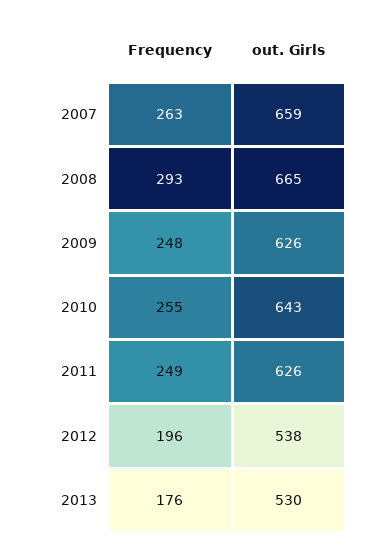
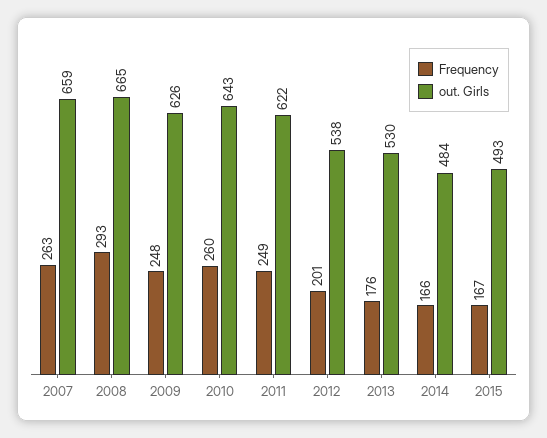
Frequency, 2010: 255 -> 260
out. Girls, 2011: 626 -> 622
Frequency, 2012: 196 -> 201
Frequency, 2014: none -> 166
out. Girls, 2014: none -> 484
Frequency, 2015: none -> 167
out. Girls, 2015: none -> 493

